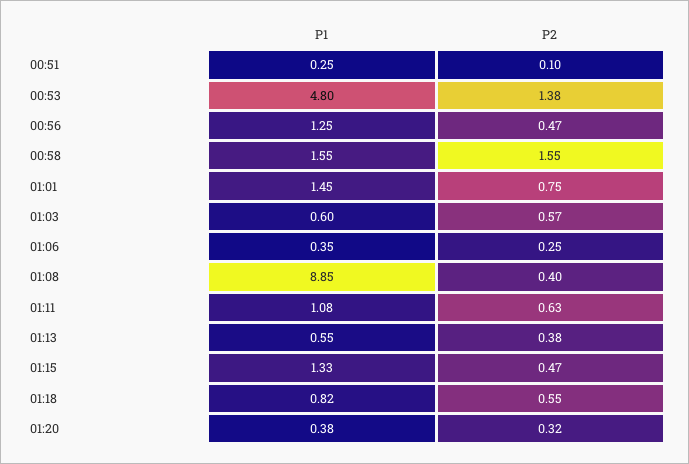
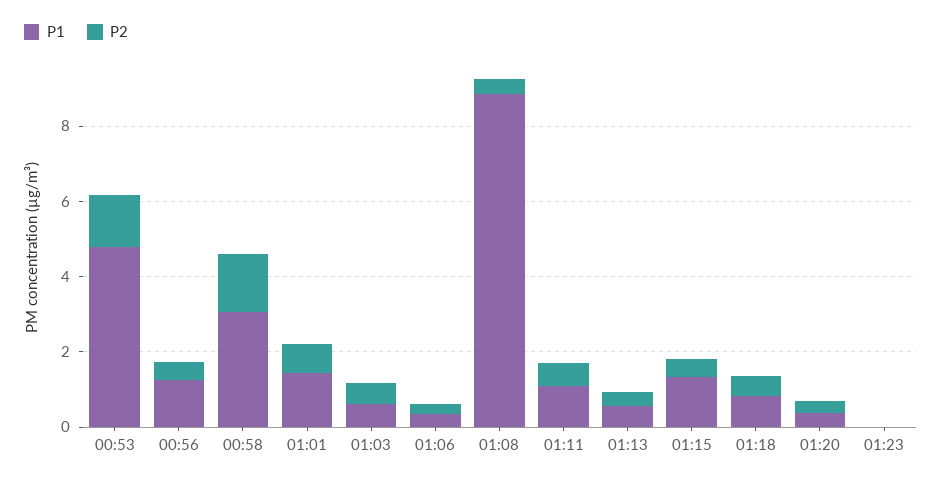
P1, 00:51: 0.25 -> none
P2, 00:51: 0.1 -> none
P1, 00:58: 1.55 -> 3
P1, 01:23: none -> 0
P2, 01:23: none -> 0

